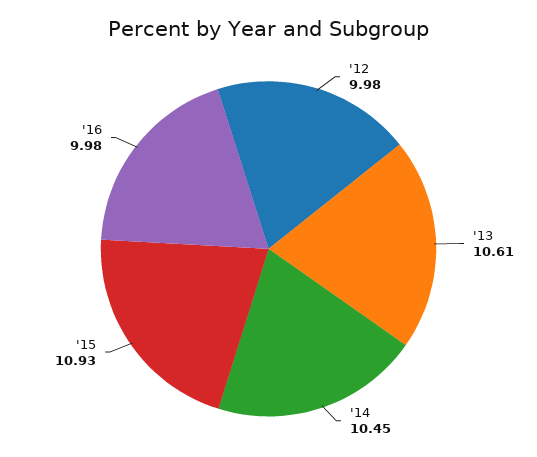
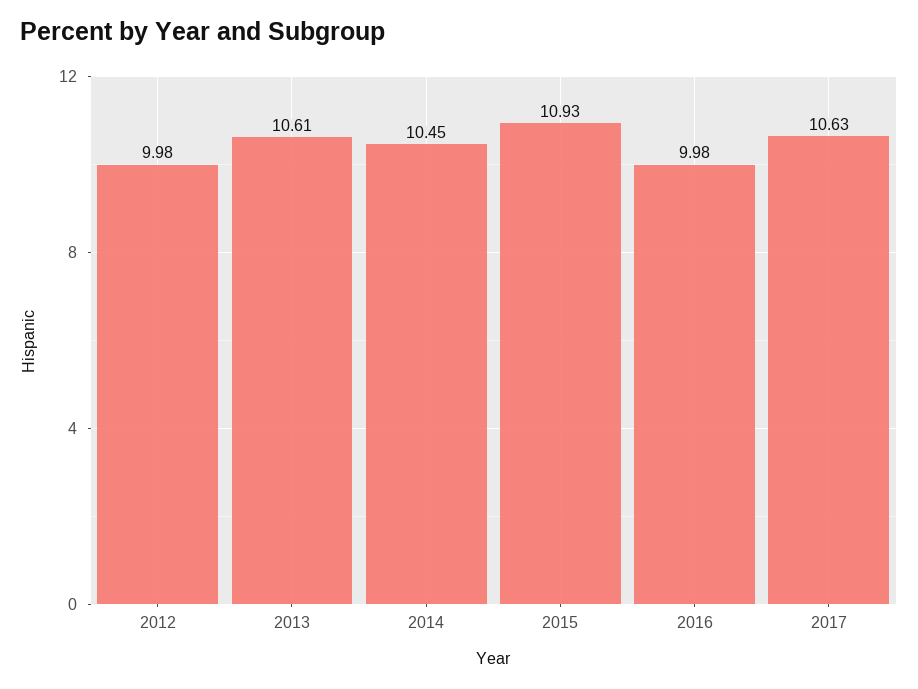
2017: none -> 10.63

